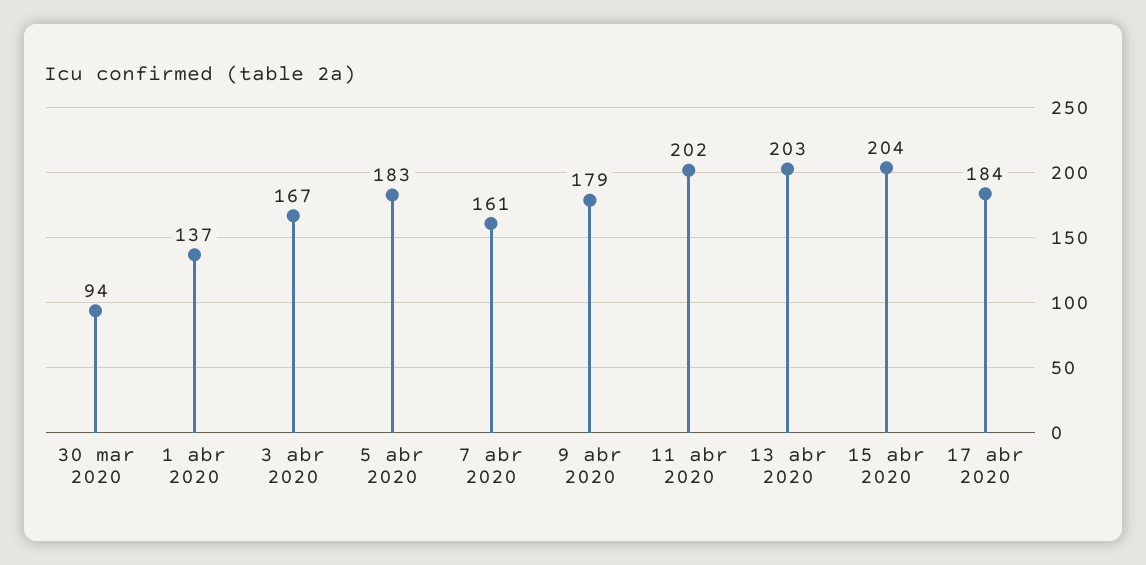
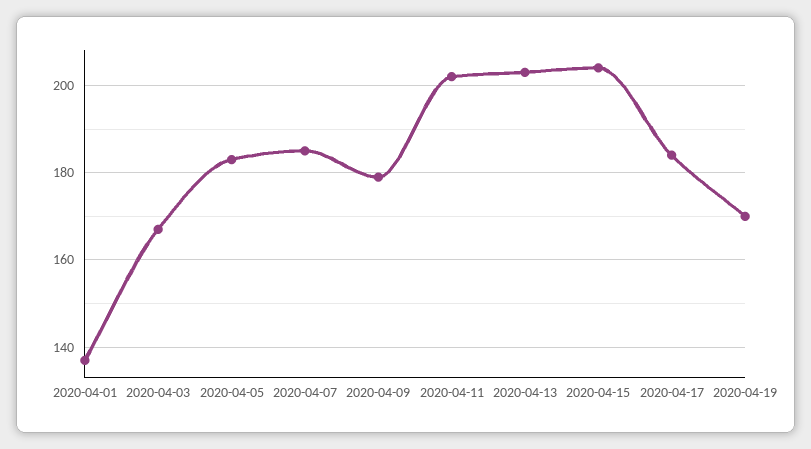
30 mar 2020: 94 -> none
7 abr 2020: 161 -> 185
2020-04-19: none -> 170

